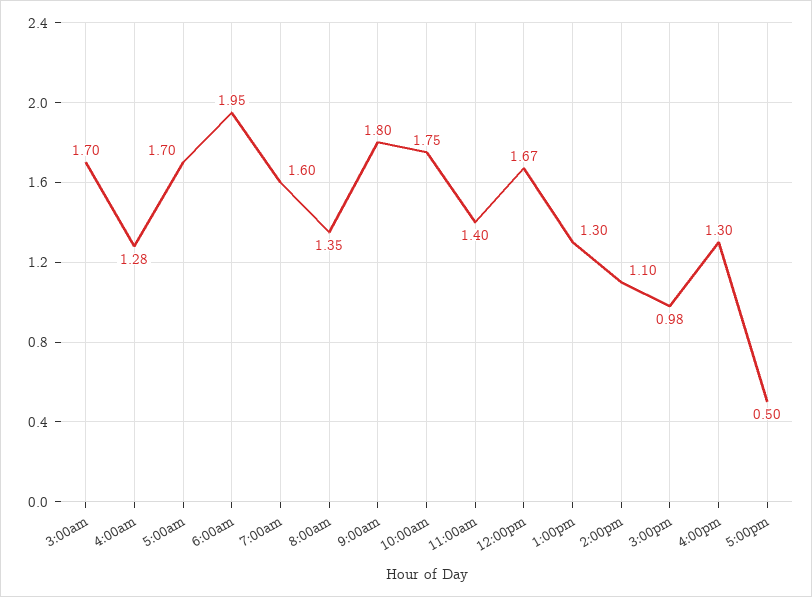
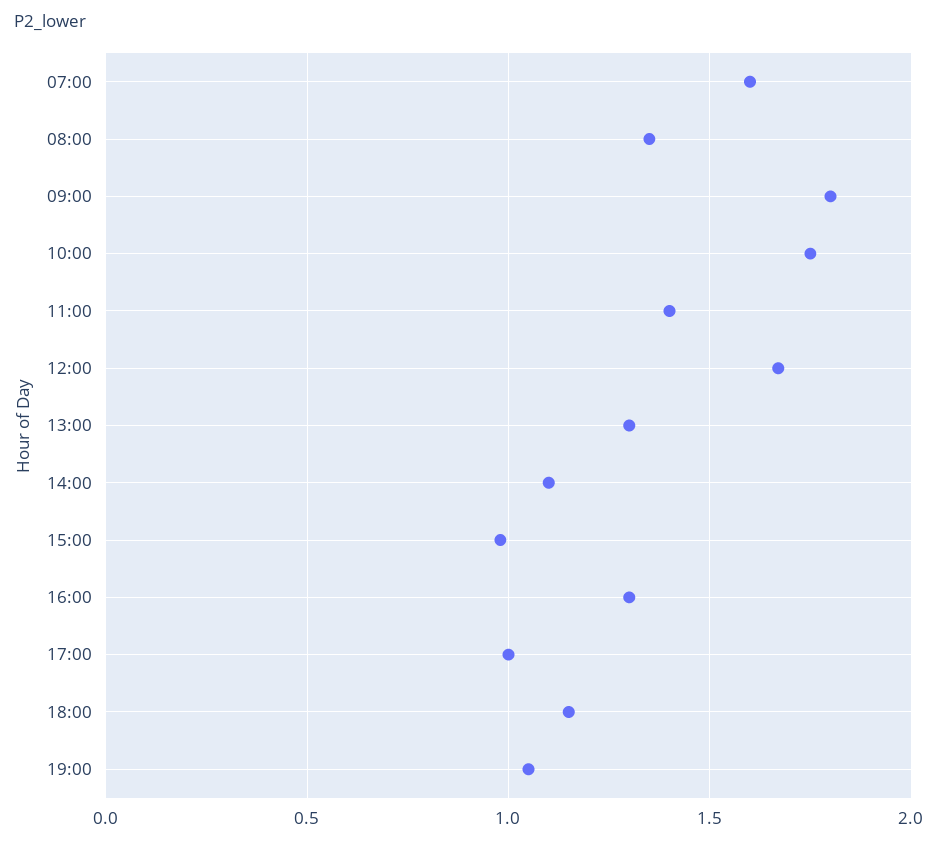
3:00am: 1.7 -> none
4:00am: 1.28 -> none
5:00am: 1.7 -> none
6:00am: 1.95 -> none
5:00pm: 0.5 -> 1
18:00: none -> 1.15
19:00: none -> 1.05

